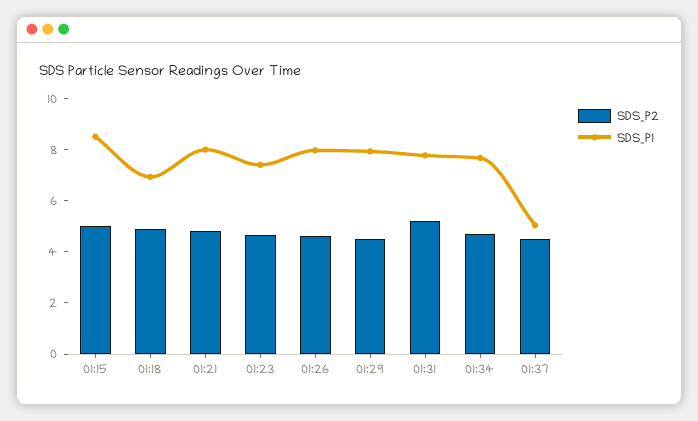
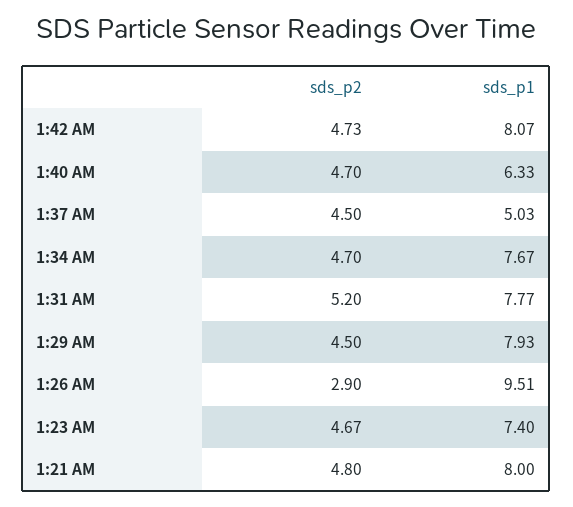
SDS_P2, 01:15: 5 -> none
SDS_P1, 01:15: 8.5 -> none
SDS_P2, 01:18: 5 -> none
SDS_P1, 01:18: 7 -> none
SDS_P2, 01:26: 4.5 -> 2.9
SDS_P1, 01:26: 8 -> 9.51
SDS_P2, 1:42 AM: none -> 4.73
SDS_P1, 1:42 AM: none -> 8.07
SDS_P2, 1:40 AM: none -> 4.7
SDS_P1, 1:40 AM: none -> 6.33

